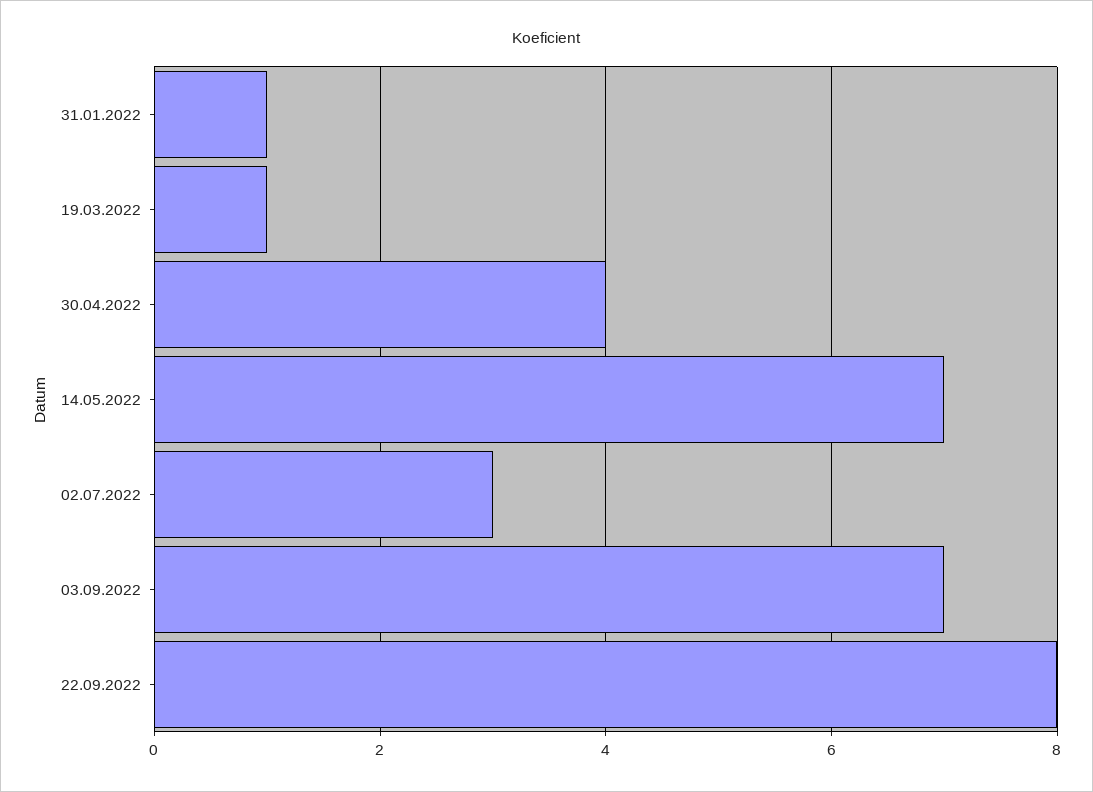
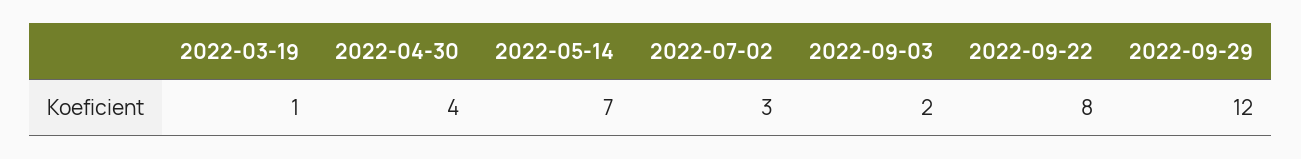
31.01.2022: 1 -> none
03.09.2022: 7 -> 2
2022-09-29: none -> 12

